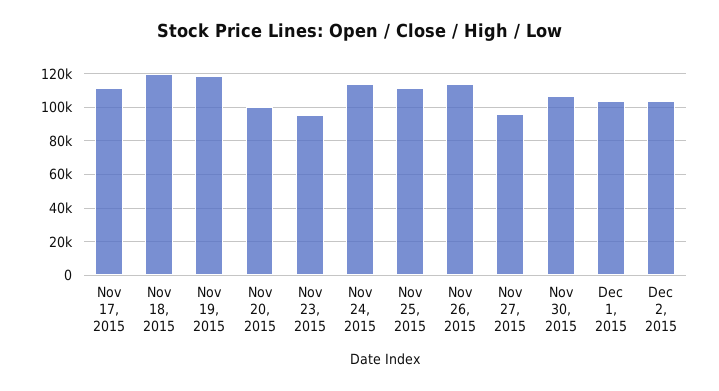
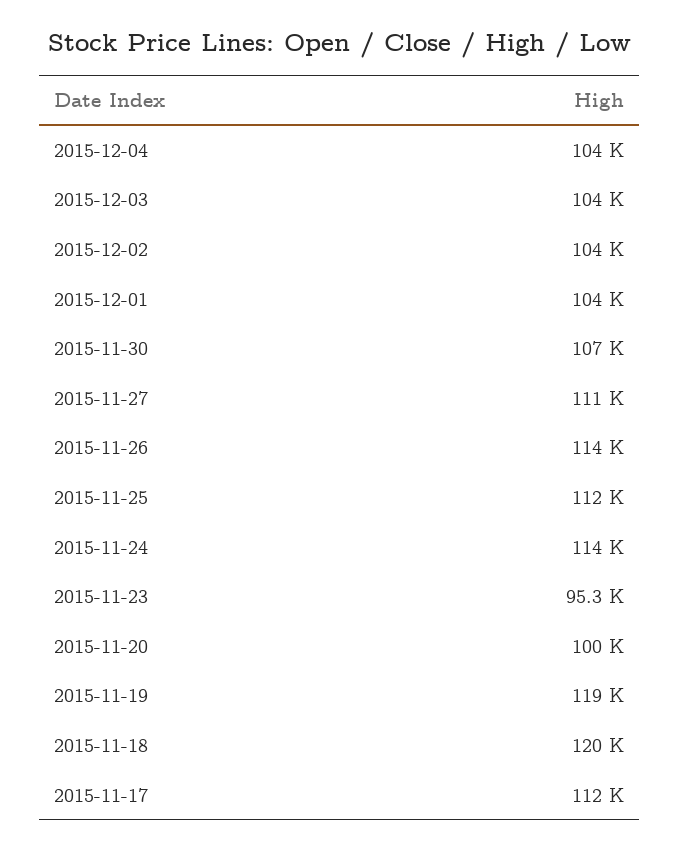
Nov 27, 2015: 95000 -> 111000
2015-12-04: none -> 104000
2015-12-03: none -> 104000

